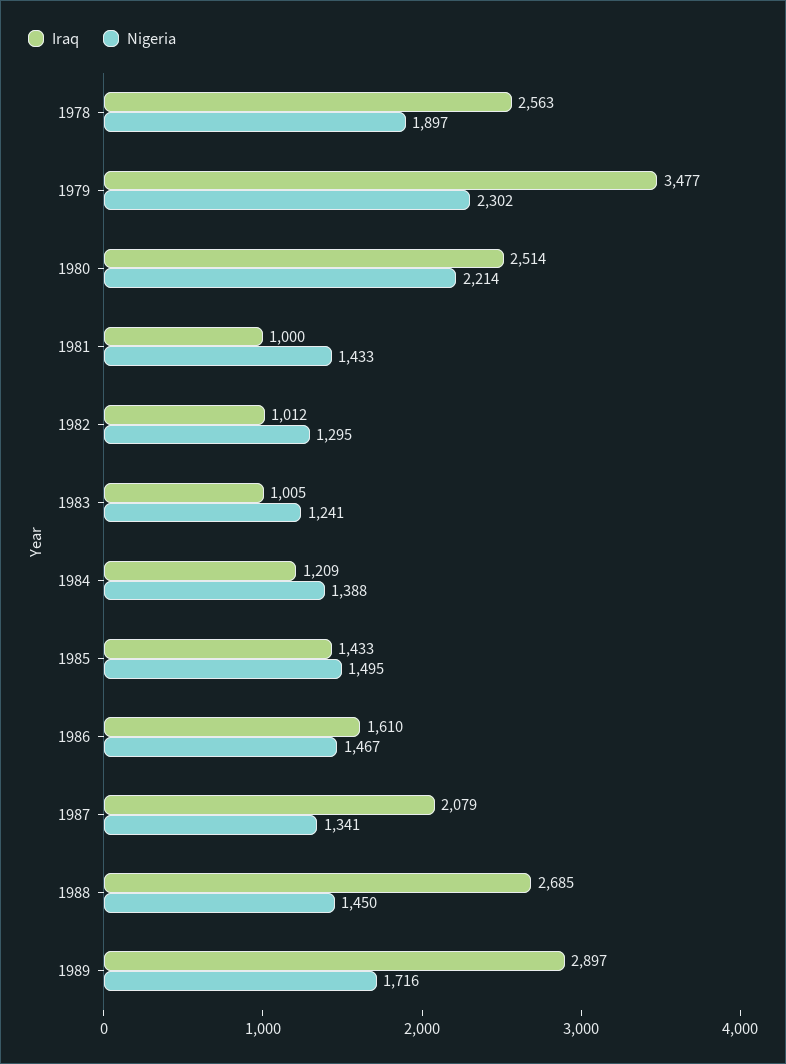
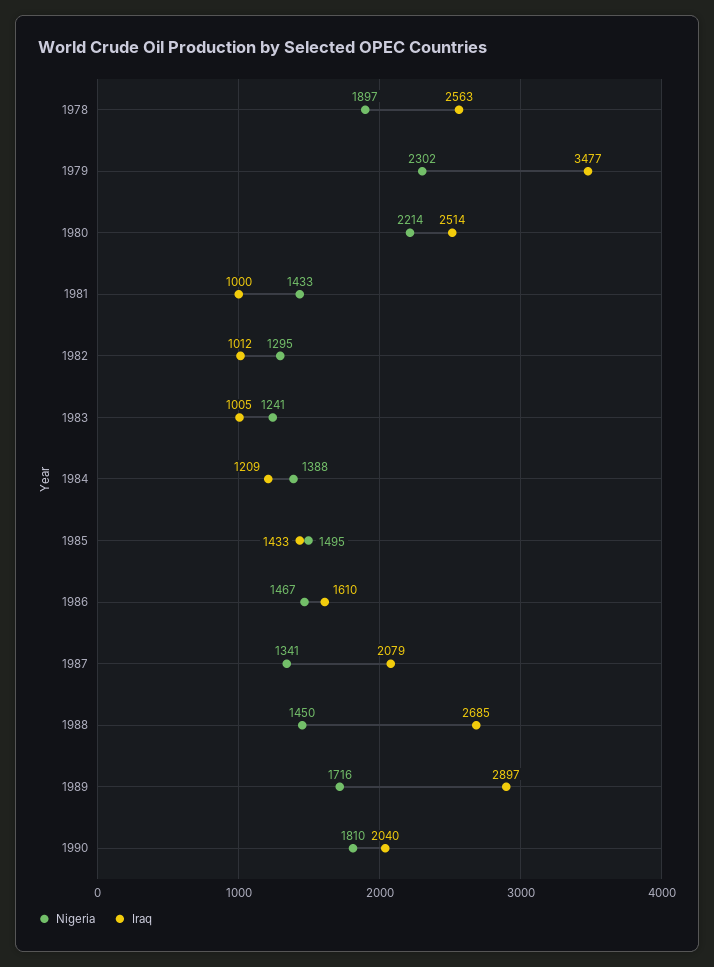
Nigeria, 1990: none -> 1810
Iraq, 1990: none -> 2040

